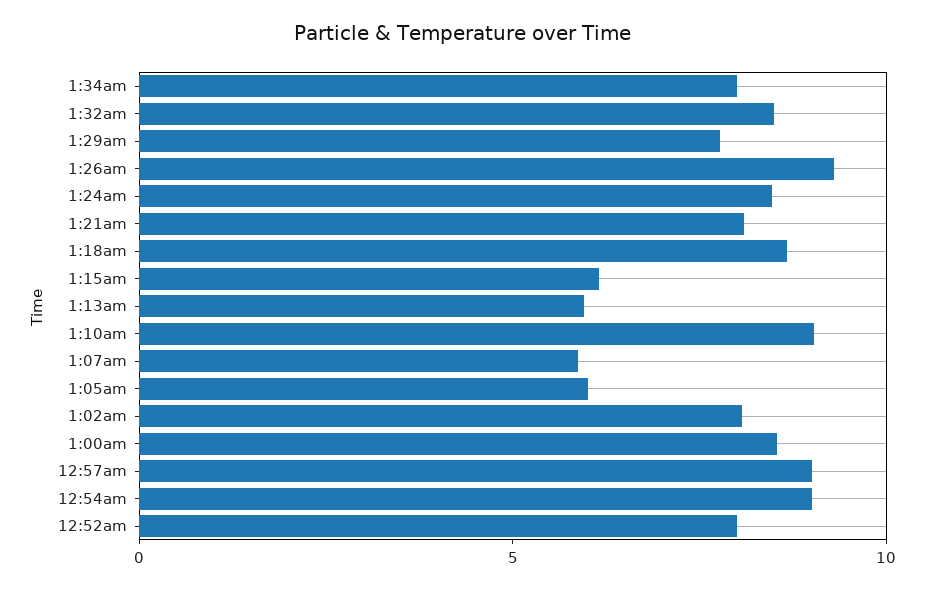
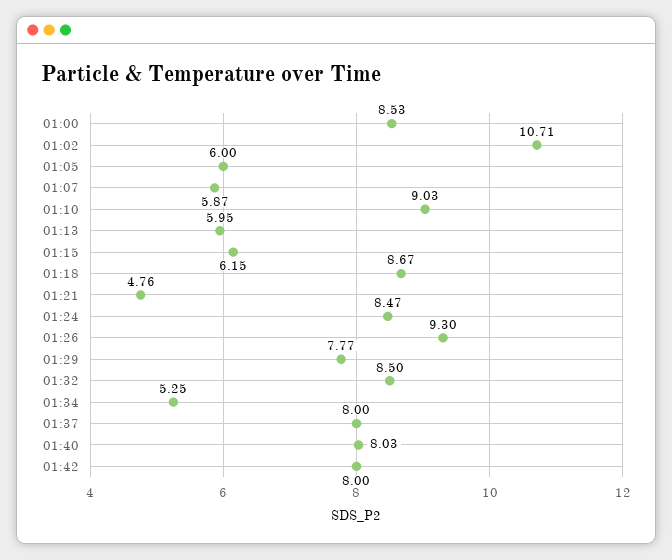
1:34am: 8 -> 5.25
1:21am: 8 -> 4.76
1:02am: 8 -> 10.71
12:57am: 9 -> none
12:54am: 9 -> none
12:52am: 8 -> none
01:37: none -> 8
01:40: none -> 8.03
01:42: none -> 8

